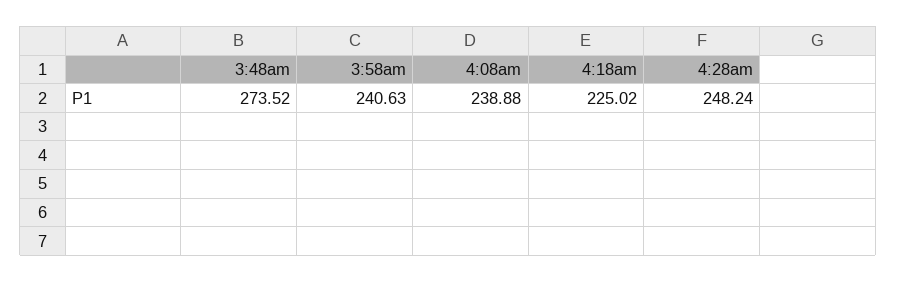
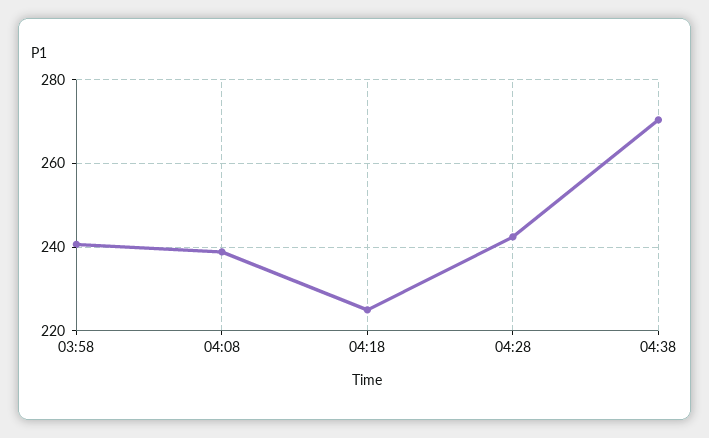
3:48am: 273.52 -> none
4:28am: 248.24 -> 242
04:38: none -> 270

